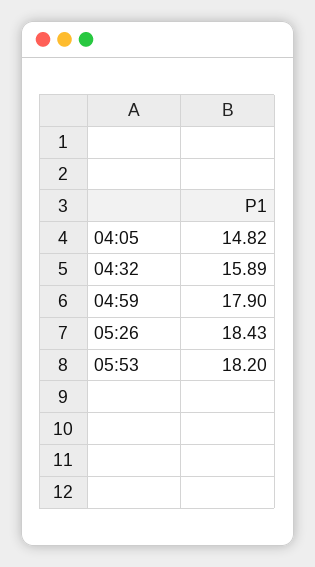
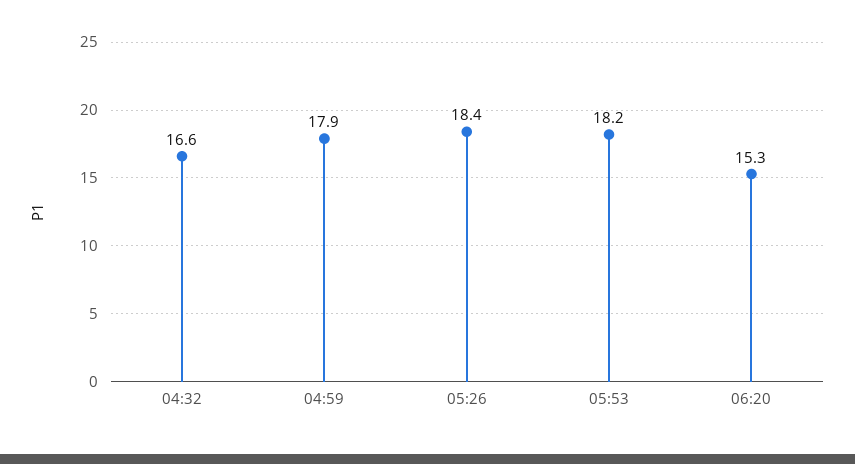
04:05: 14.82 -> none
04:32: 15.89 -> 16.6
06:20: none -> 15.3

